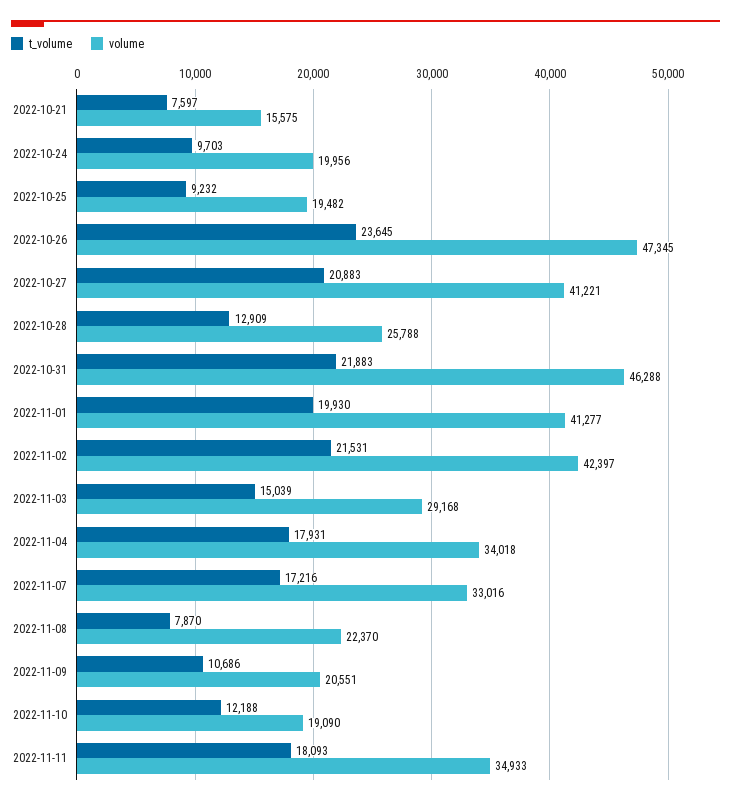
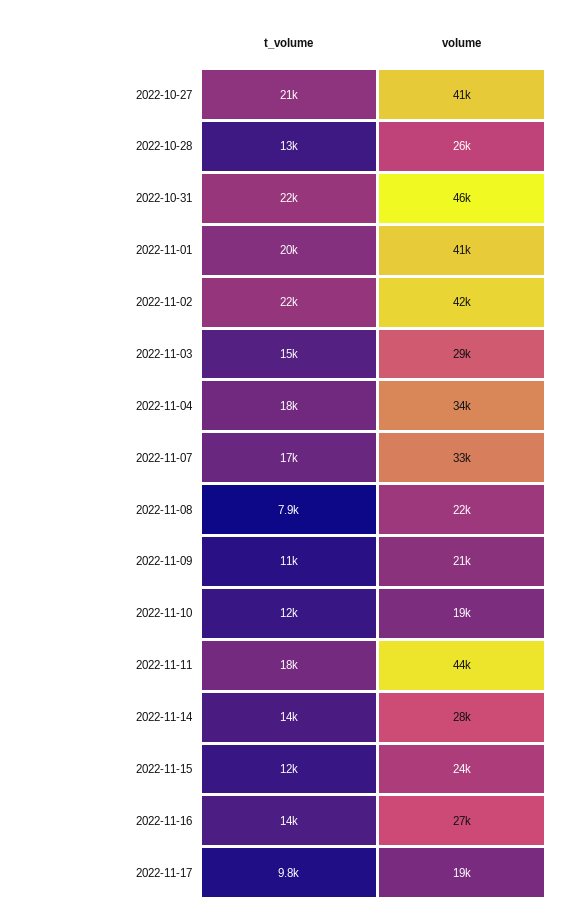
t_volume, 2022-10-21: 7597 -> none
volume, 2022-10-21: 15575 -> none
t_volume, 2022-10-24: 9703 -> none
volume, 2022-10-24: 19956 -> none
t_volume, 2022-10-25: 9232 -> none
volume, 2022-10-25: 19482 -> none
t_volume, 2022-10-26: 23645 -> none
volume, 2022-10-26: 47345 -> none
volume, 2022-11-11: 34933 -> 44000
t_volume, 2022-11-14: none -> 14000
volume, 2022-11-14: none -> 28000
t_volume, 2022-11-15: none -> 12000
volume, 2022-11-15: none -> 24000
t_volume, 2022-11-16: none -> 14000
volume, 2022-11-16: none -> 27000
t_volume, 2022-11-17: none -> 9800
volume, 2022-11-17: none -> 19000

